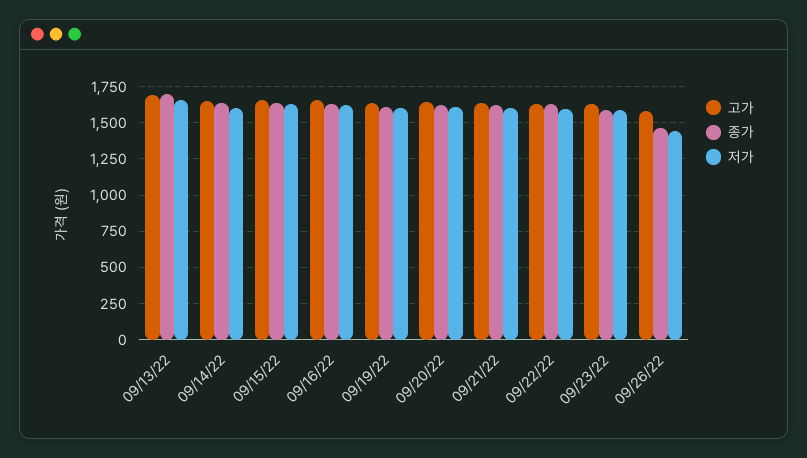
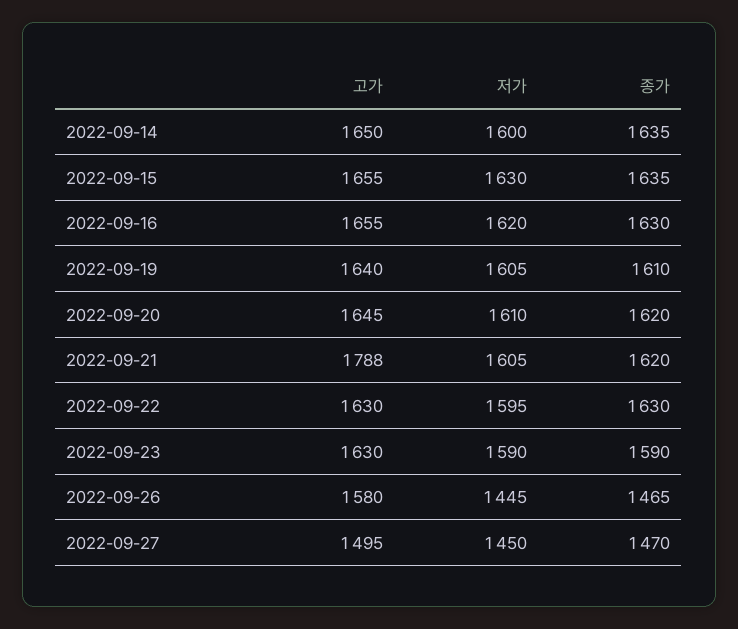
고가, 09/13/22: 1700 -> none
종가, 09/13/22: 1700 -> none
저가, 09/13/22: 1650 -> none
고가, 09/21/22: 1650 -> 1788
고가, 2022-09-27: none -> 1495
저가, 2022-09-27: none -> 1450
종가, 2022-09-27: none -> 1470

